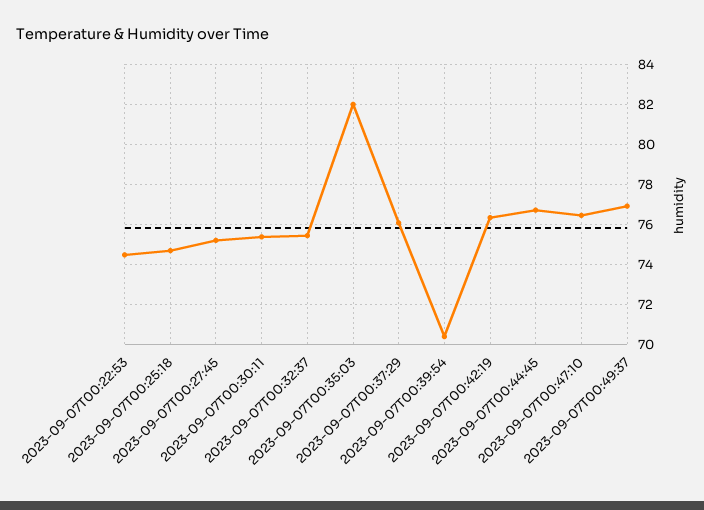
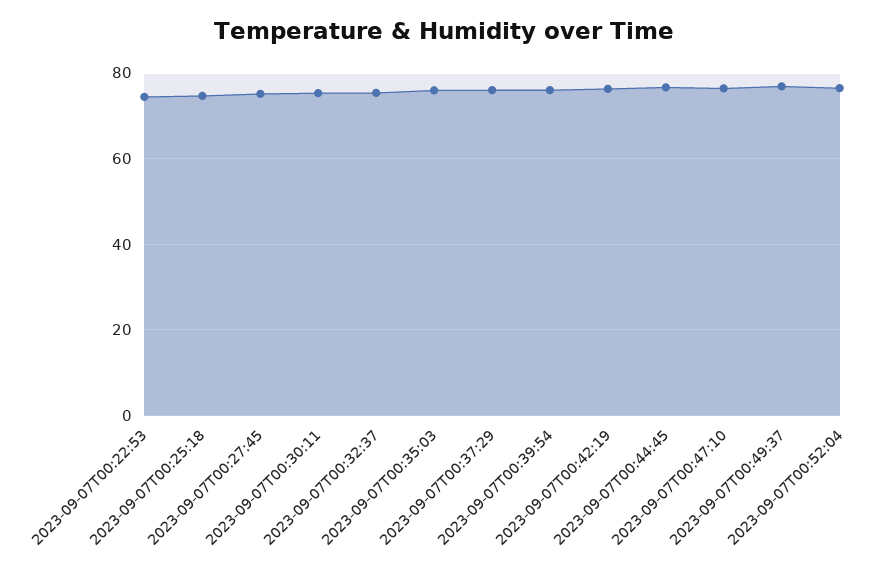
2023-09-07T00:35:03: 82 -> 76
2023-09-07T00:39:54: 70.5 -> 76
2023-09-07T00:52:04: none -> 76

